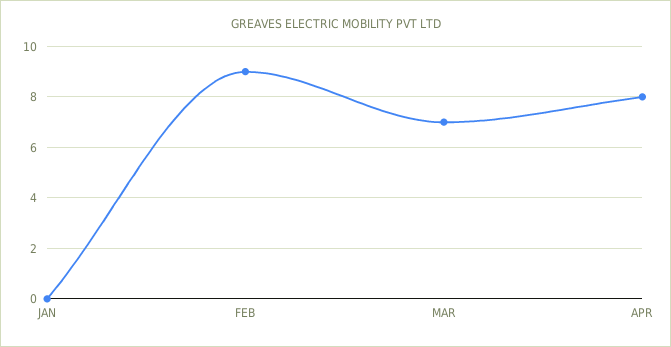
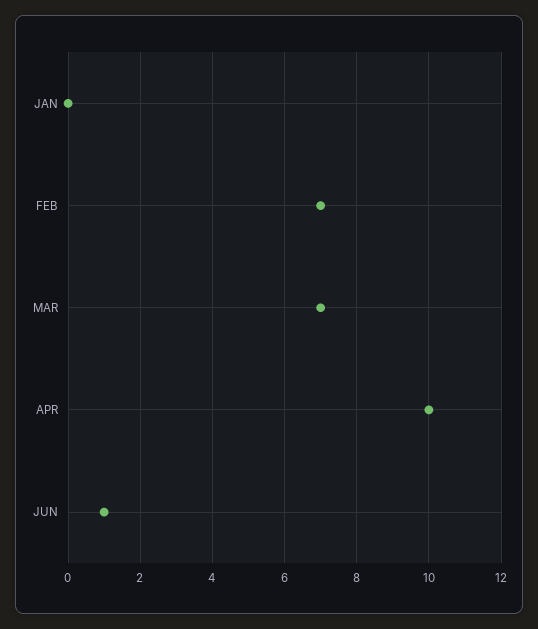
FEB: 9 -> 7
APR: 8 -> 10
JUN: none -> 1

